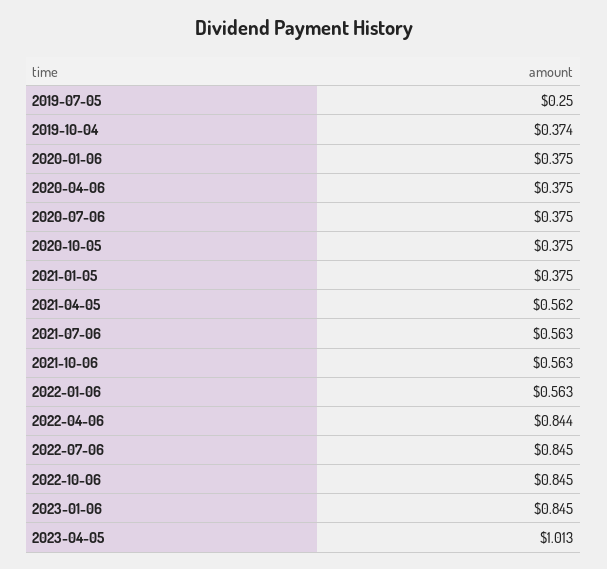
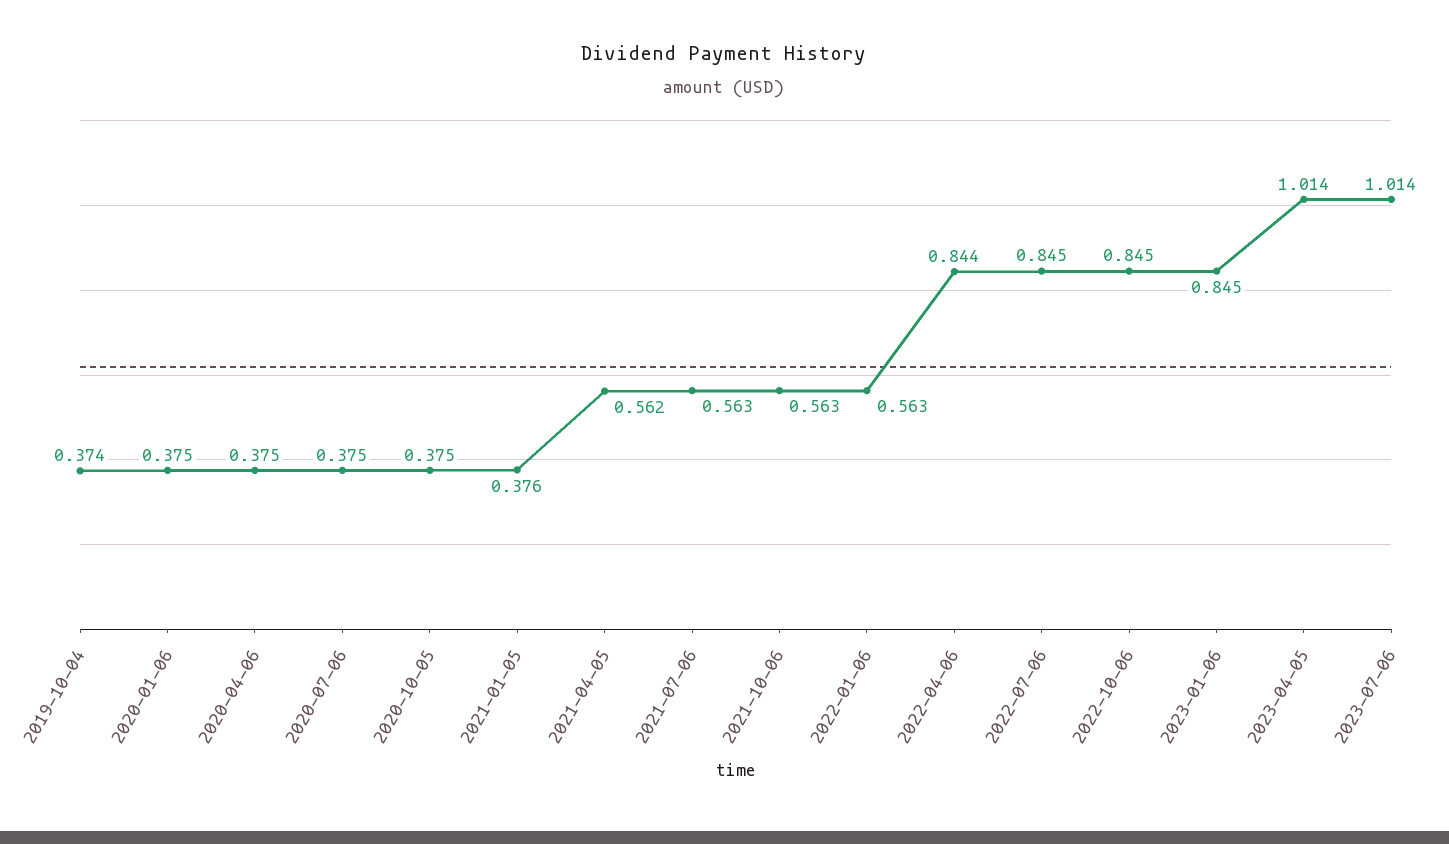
2019-07-05: 0.25 -> none
2021-01-05: 0.375 -> 0.376
2023-04-05: 1.013 -> 1.014
2023-07-06: none -> 1.014

